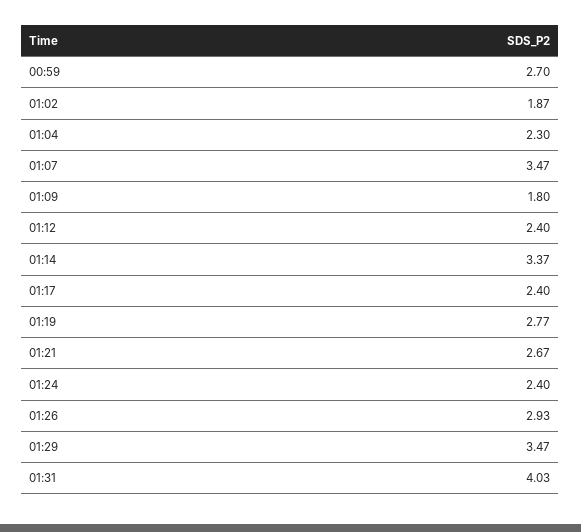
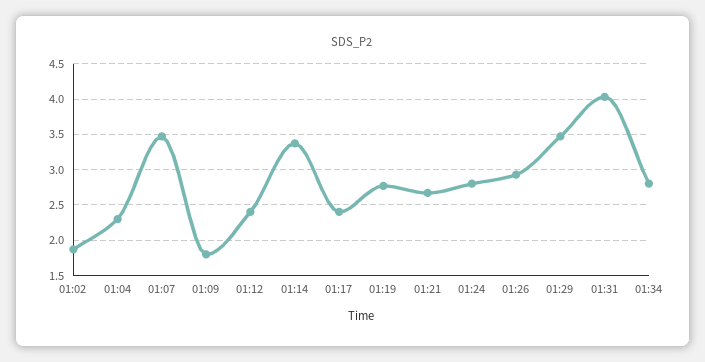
00:59: 2.7 -> none
01:24: 2.4 -> 2.8
01:34: none -> 2.8

